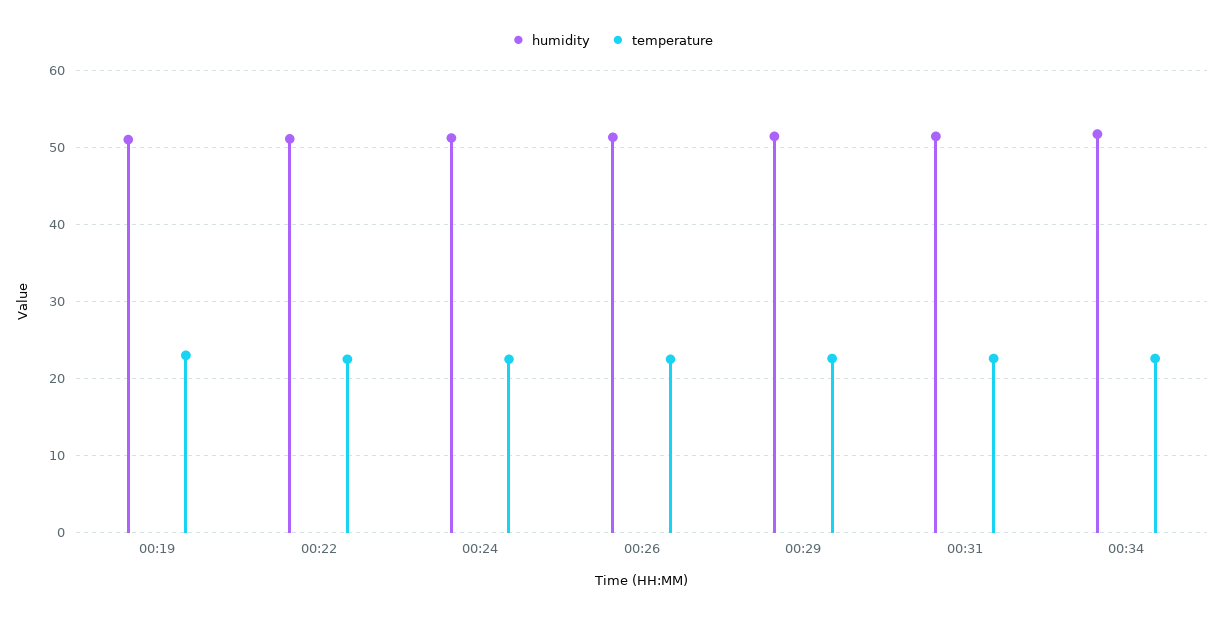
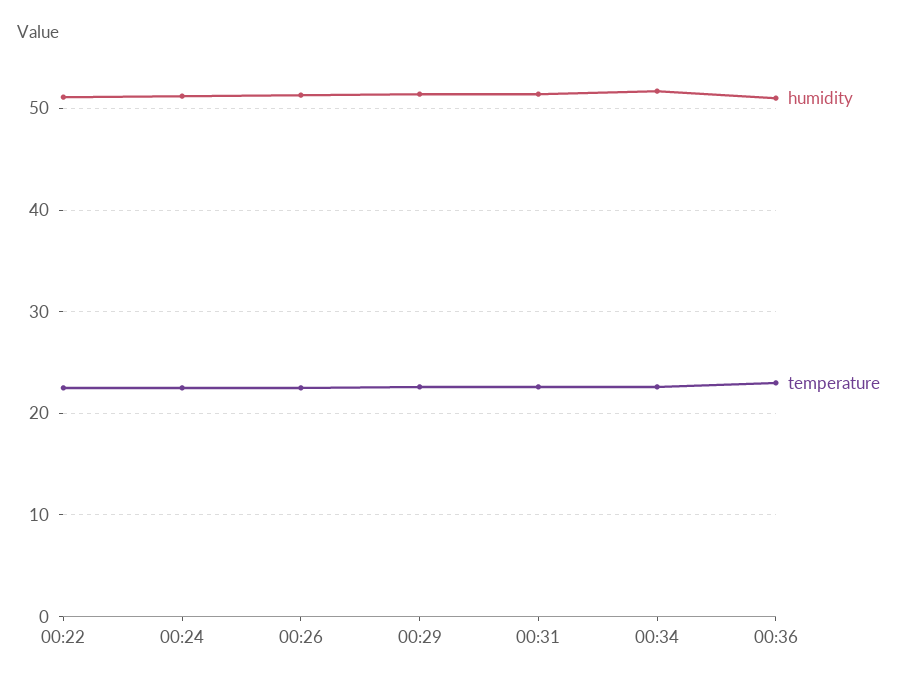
humidity, 00:19: 51 -> none
temperature, 00:19: 23 -> none
humidity, 00:36: none -> 51
temperature, 00:36: none -> 23

